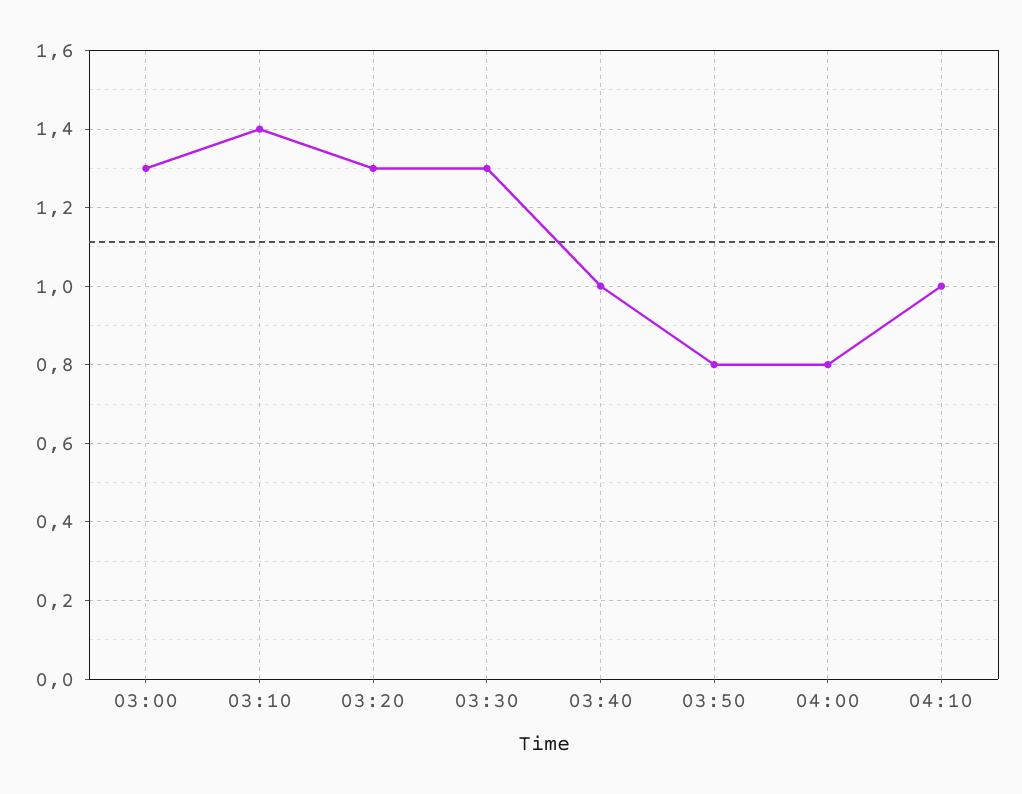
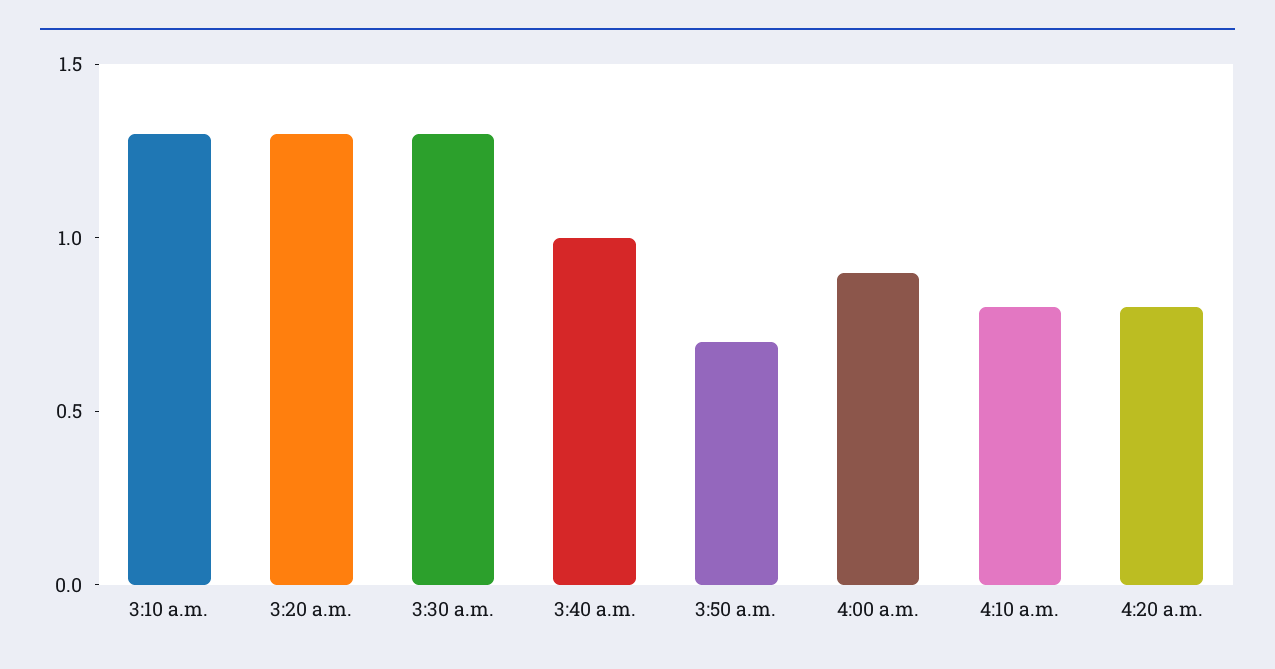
03:00: 1.3 -> none
03:10: 1.4 -> 1.3
03:50: 0.8 -> 0.7
04:00: 0.8 -> 0.9
04:10: 1 -> 0.8
4:20 a.m.: none -> 0.8

